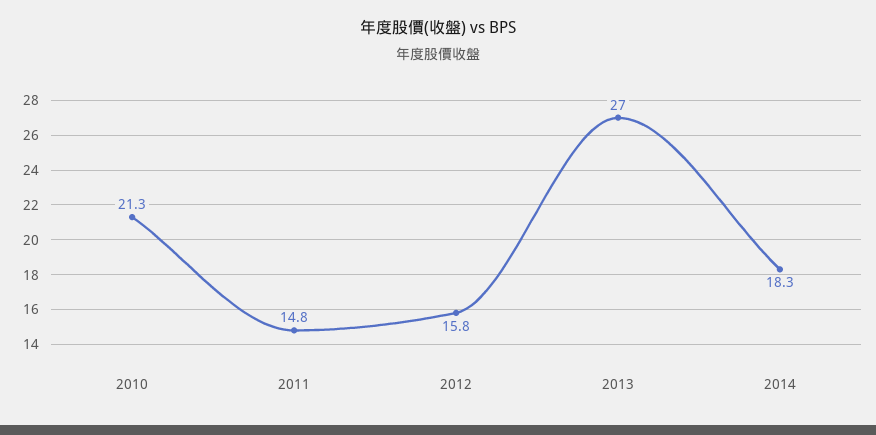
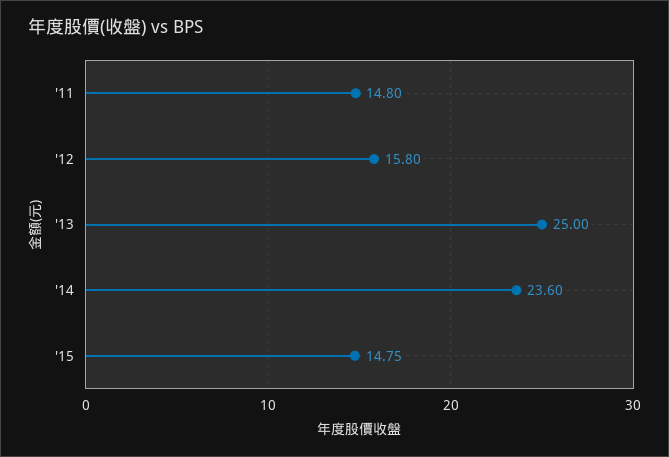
2010: 21.3 -> none
2013: 27 -> 25
2014: 18.3 -> 23.6
'15: none -> 14.75

